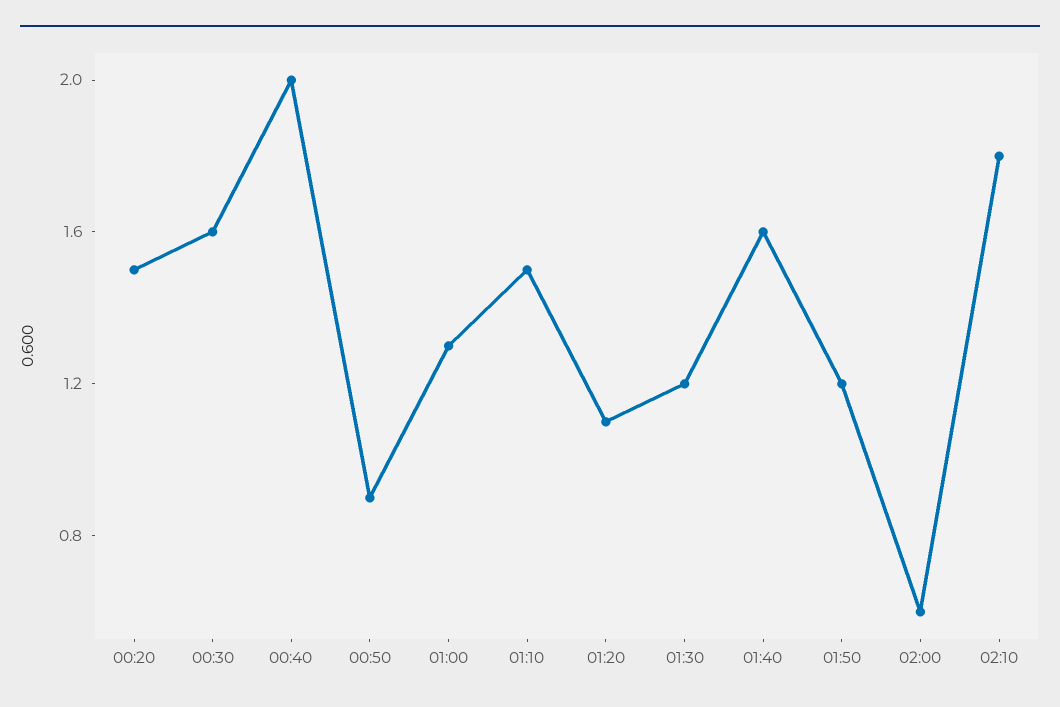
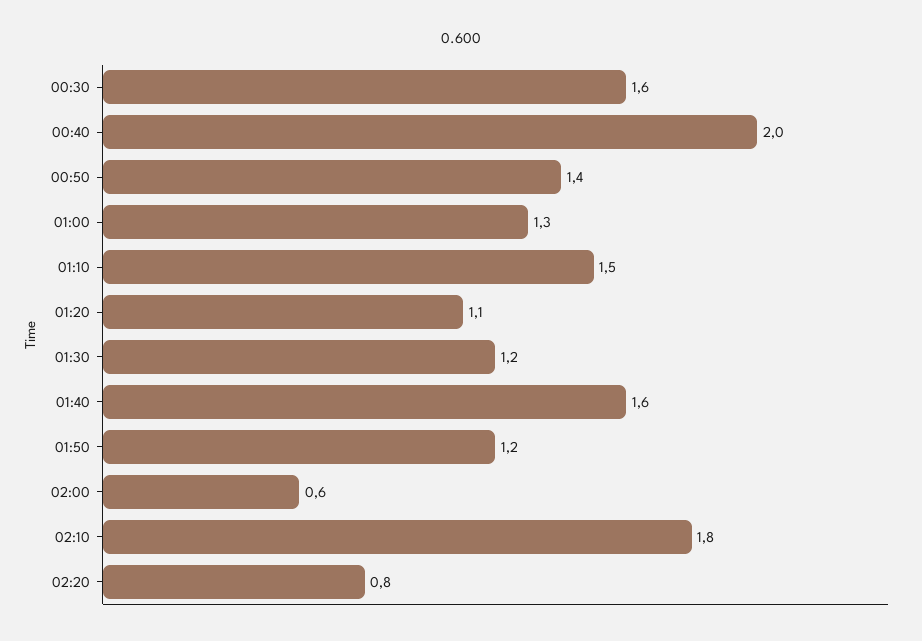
00:20: 1.5 -> none
00:50: 0.9 -> 1.4
02:20: none -> 0.8

